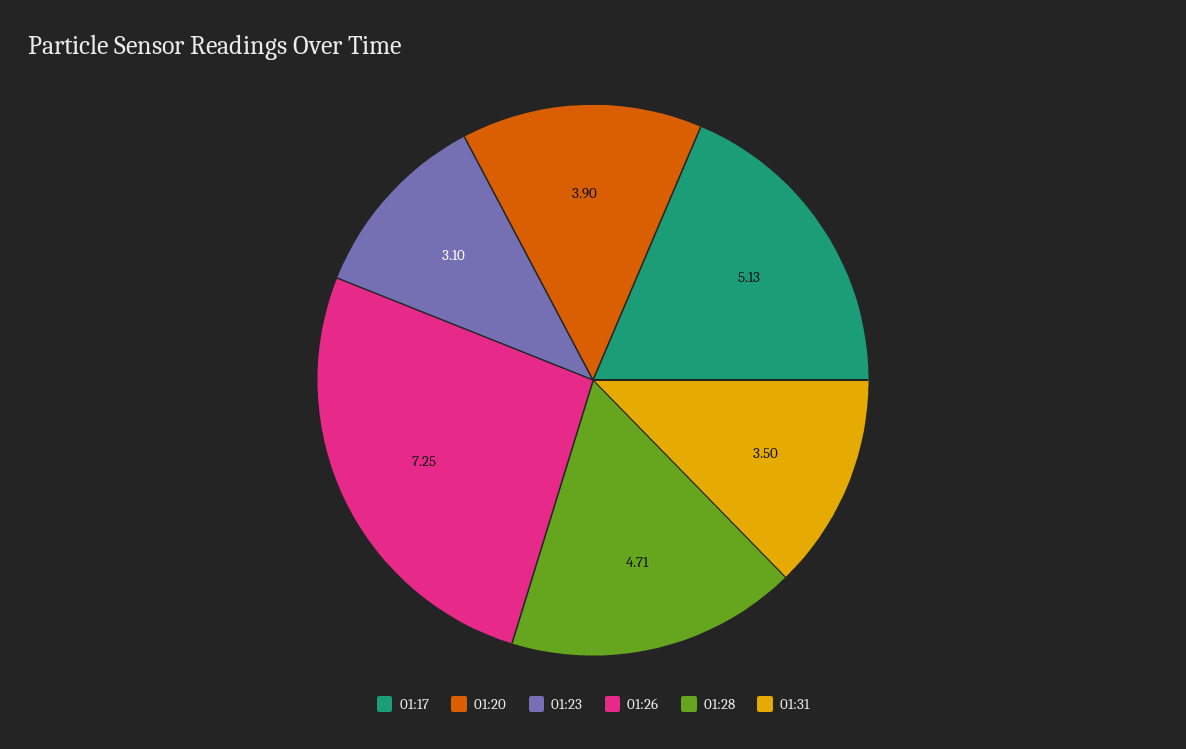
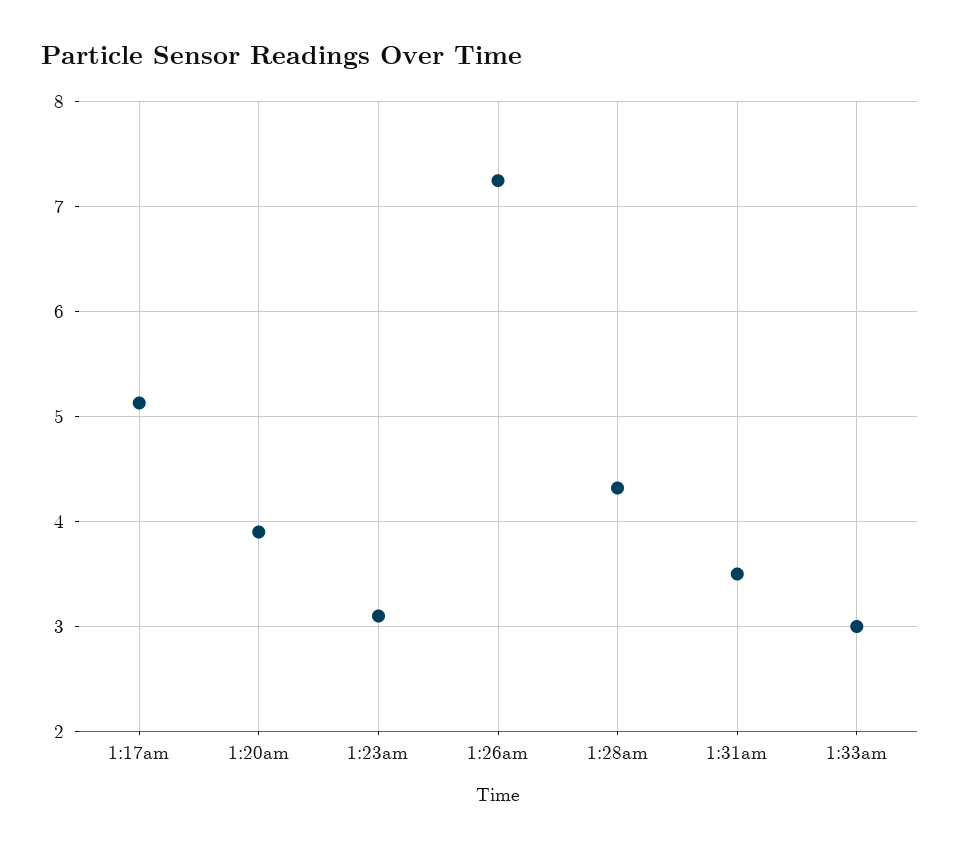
01:28: 4.71 -> 4.3
1:33am: none -> 3

